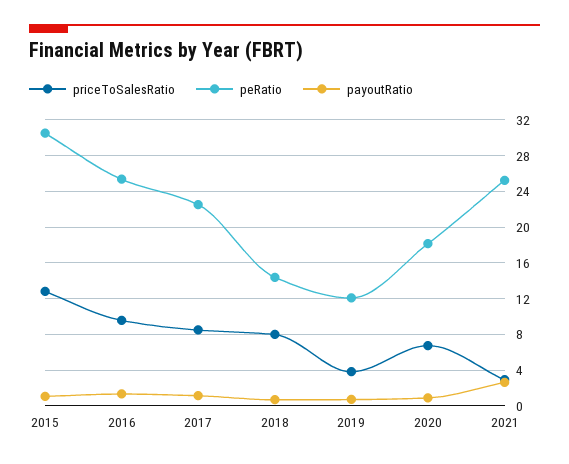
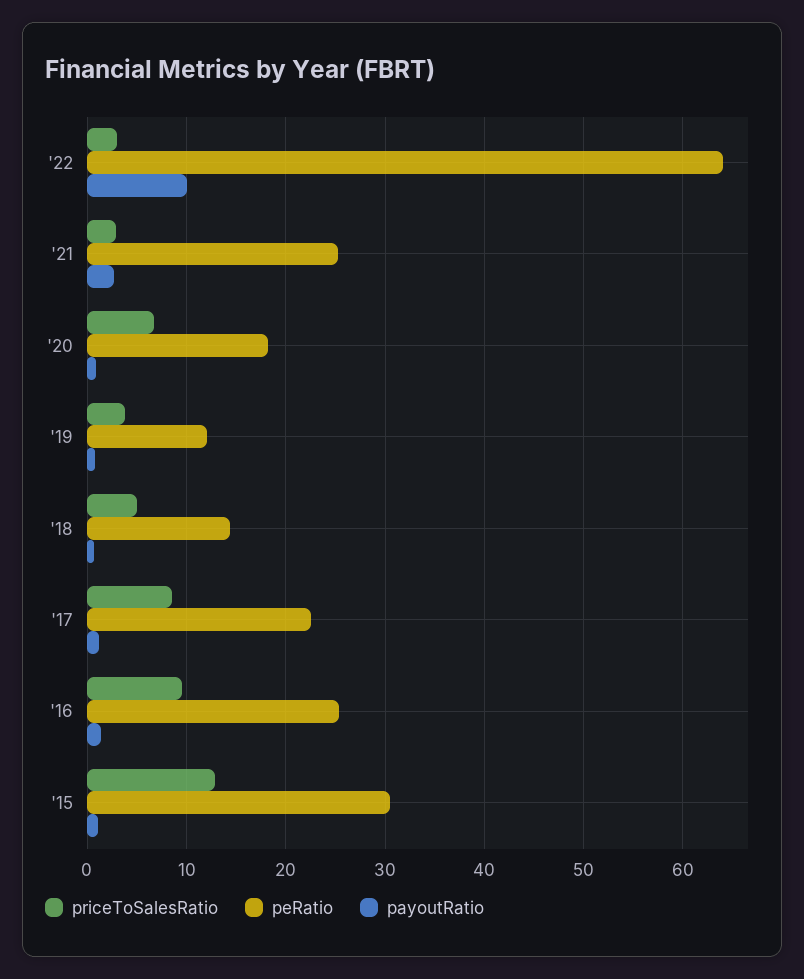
priceToSalesRatio, 2018: 8 -> 5
priceToSalesRatio, '22: none -> 3
peRatio, '22: none -> 64
payoutRatio, '22: none -> 10

